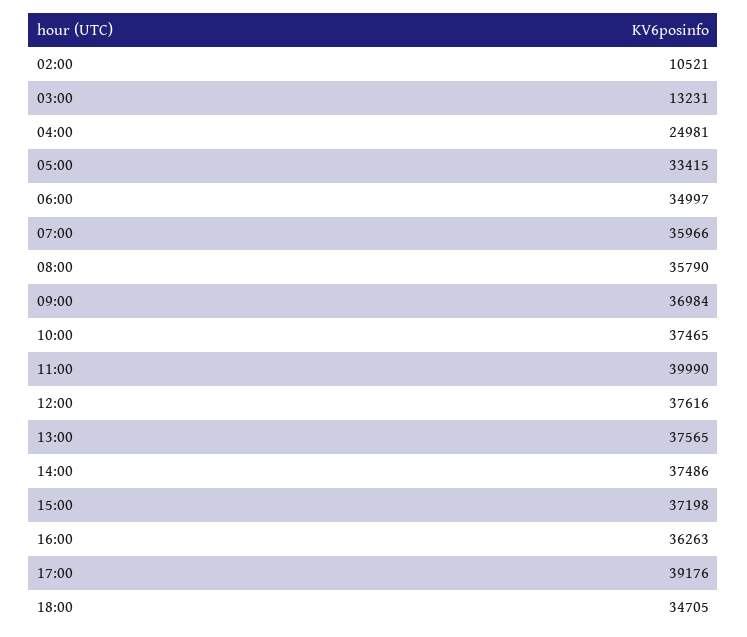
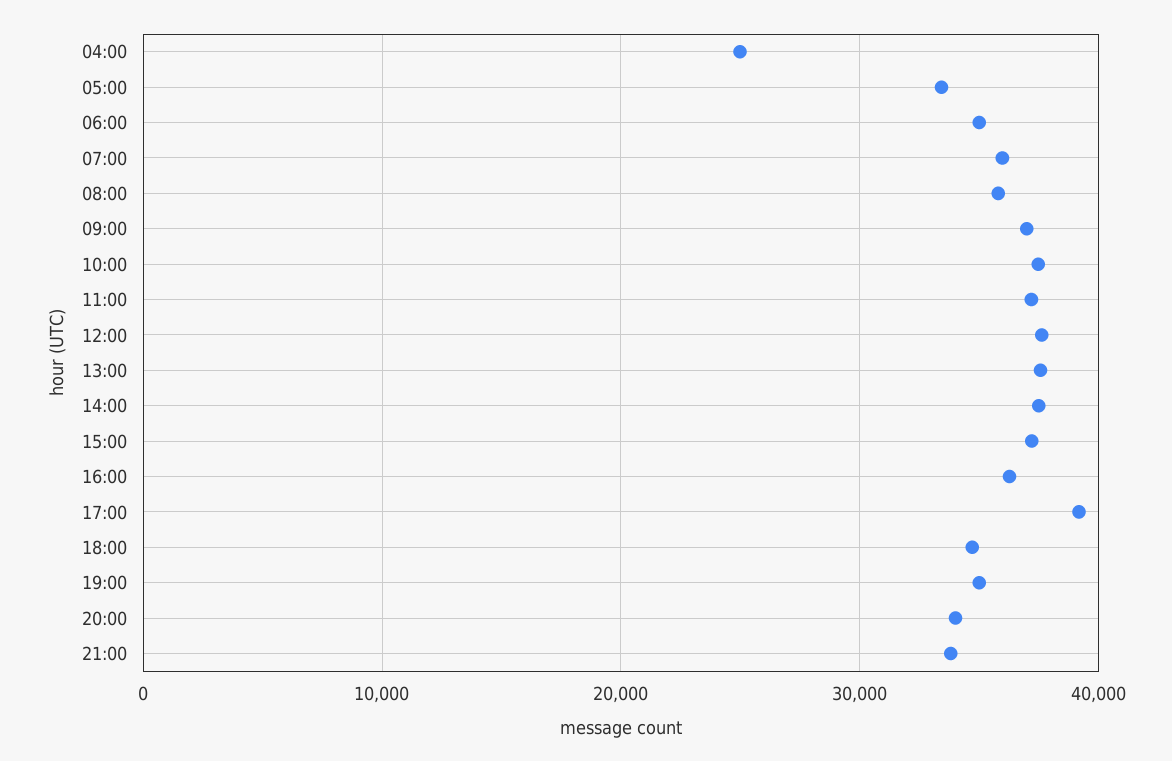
02:00: 10521 -> none
03:00: 13231 -> none
11:00: 39990 -> 37000
19:00: none -> 35000
20:00: none -> 34000
21:00: none -> 34000

